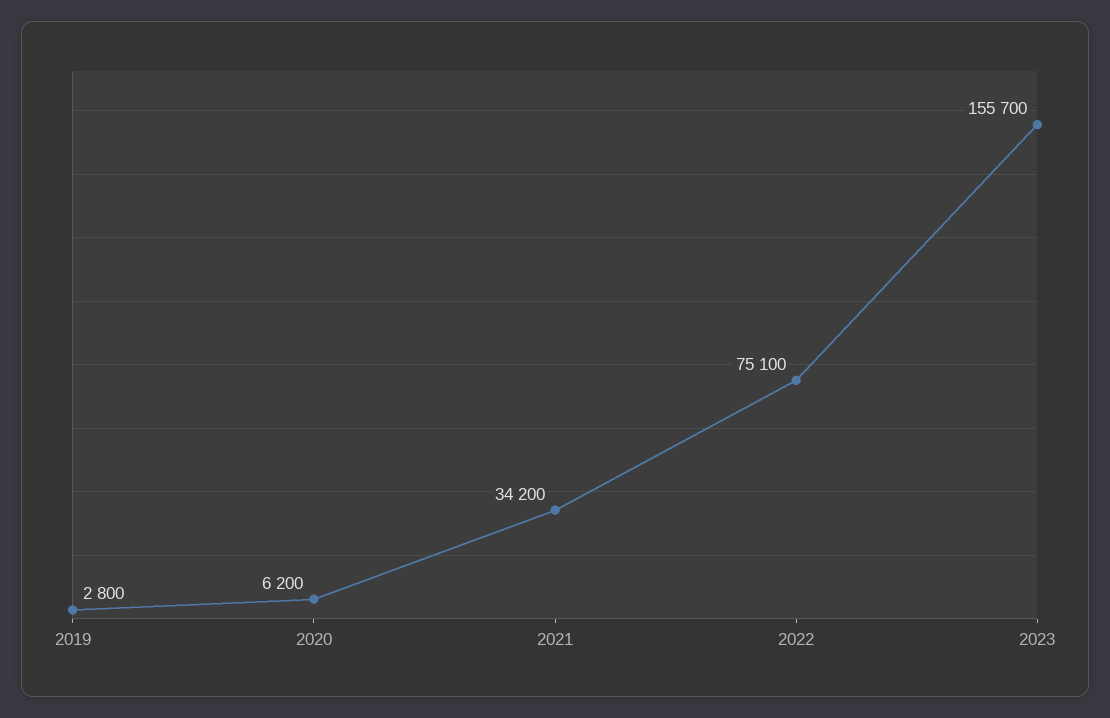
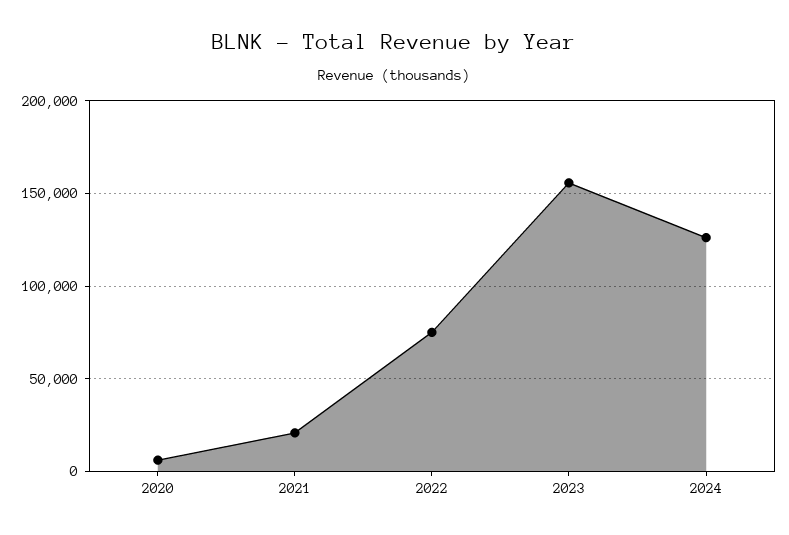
2019: 2800 -> none
2021: 34200 -> 20000
2024: none -> 125000

